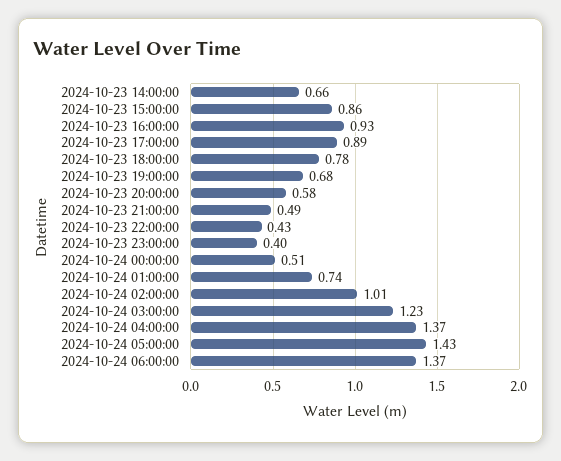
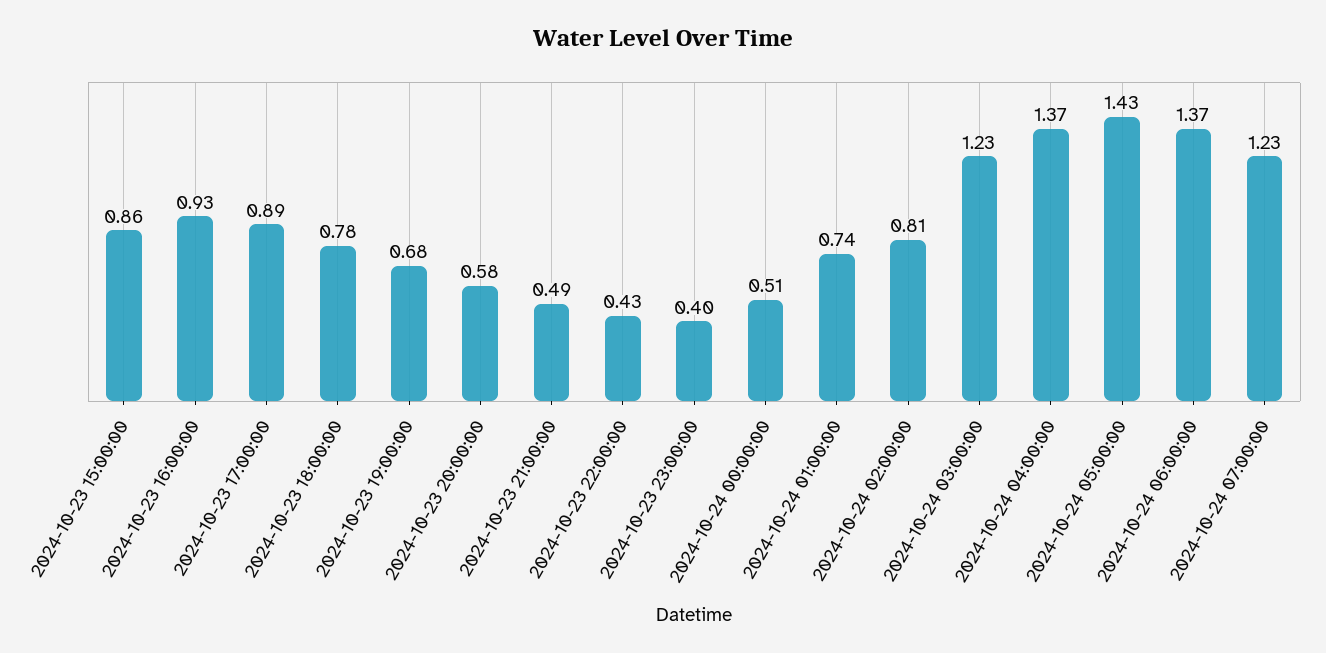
2024-10-23 14:00:00: 0.66 -> none
2024-10-24 02:00:00: 1.01 -> 0.81
2024-10-24 07:00:00: none -> 1.23

